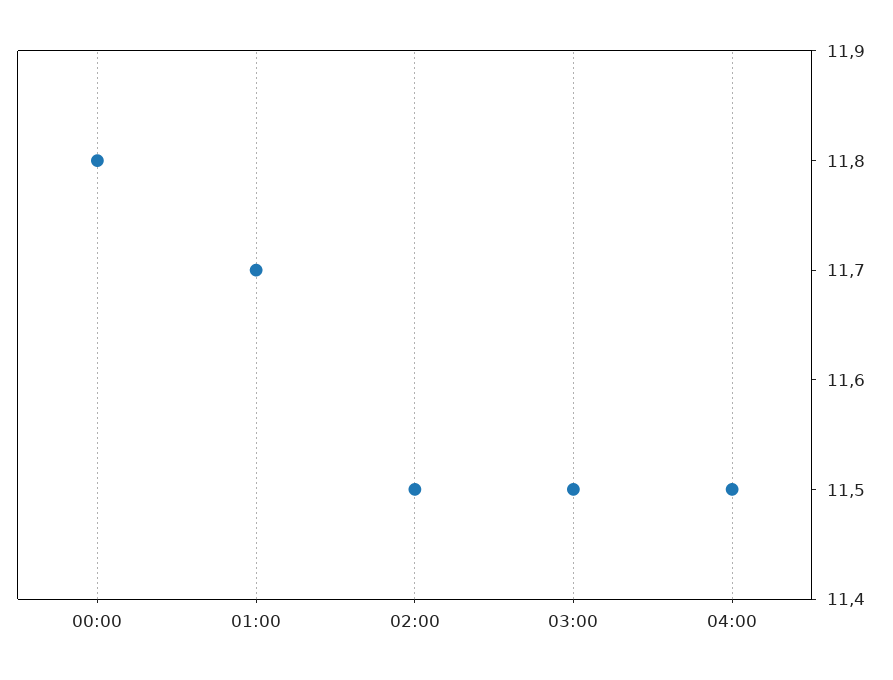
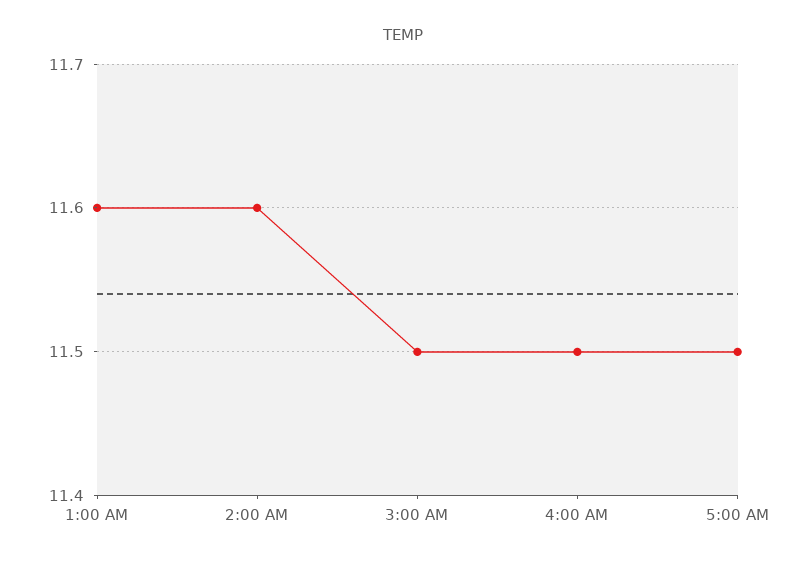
00:00: 11.8 -> none
01:00: 11.7 -> 11.6
02:00: 11.5 -> 11.6
5:00 AM: none -> 11.5

